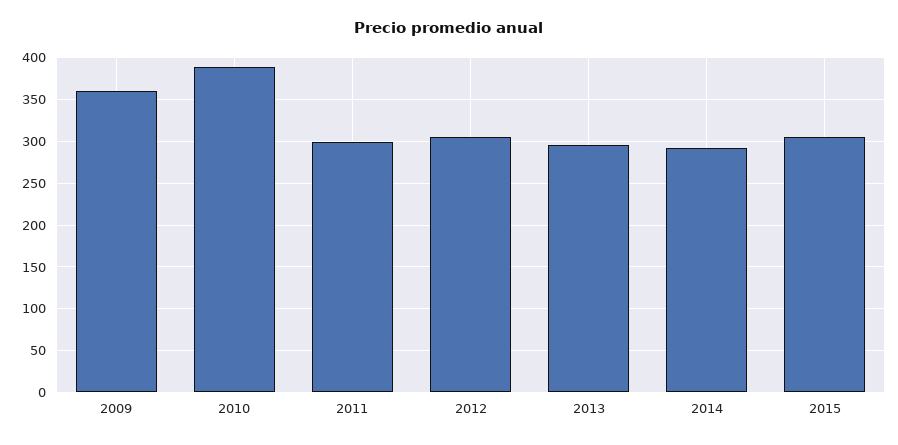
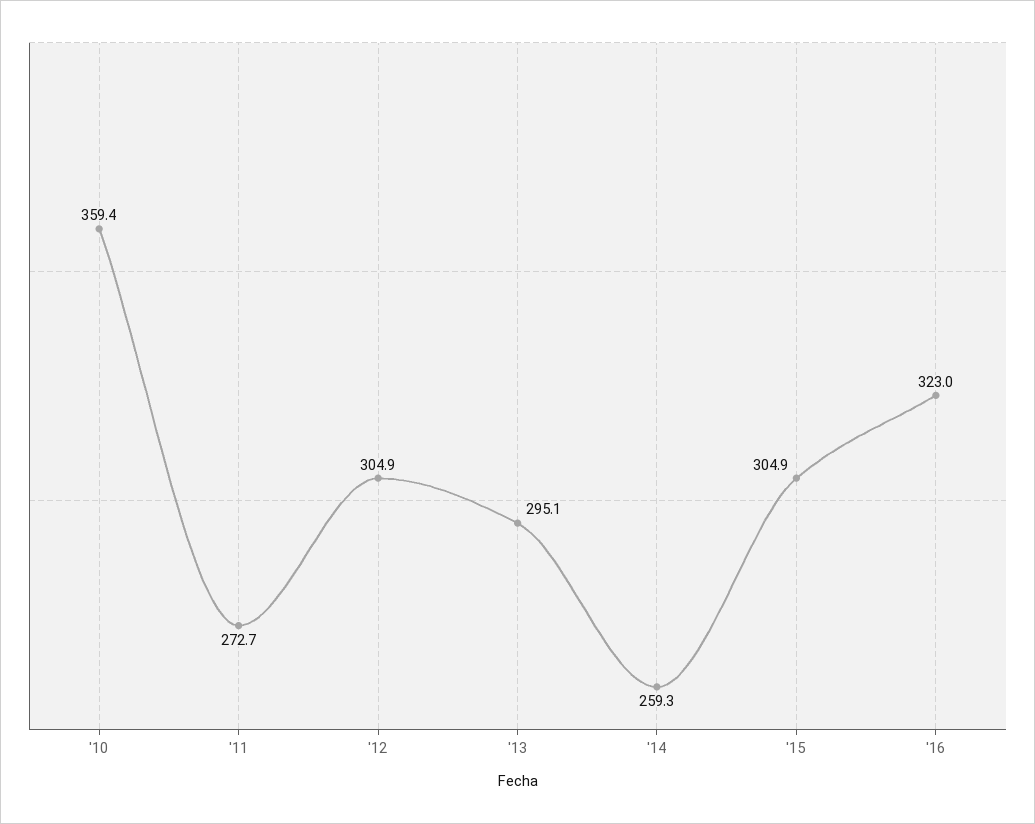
2009: 360 -> none
2010: 390 -> 359.4
2011: 300 -> 272.7
2014: 290 -> 259.3
'16: none -> 323

